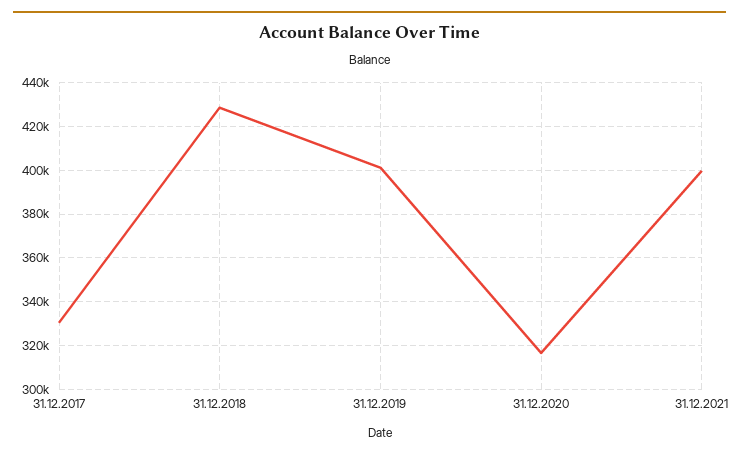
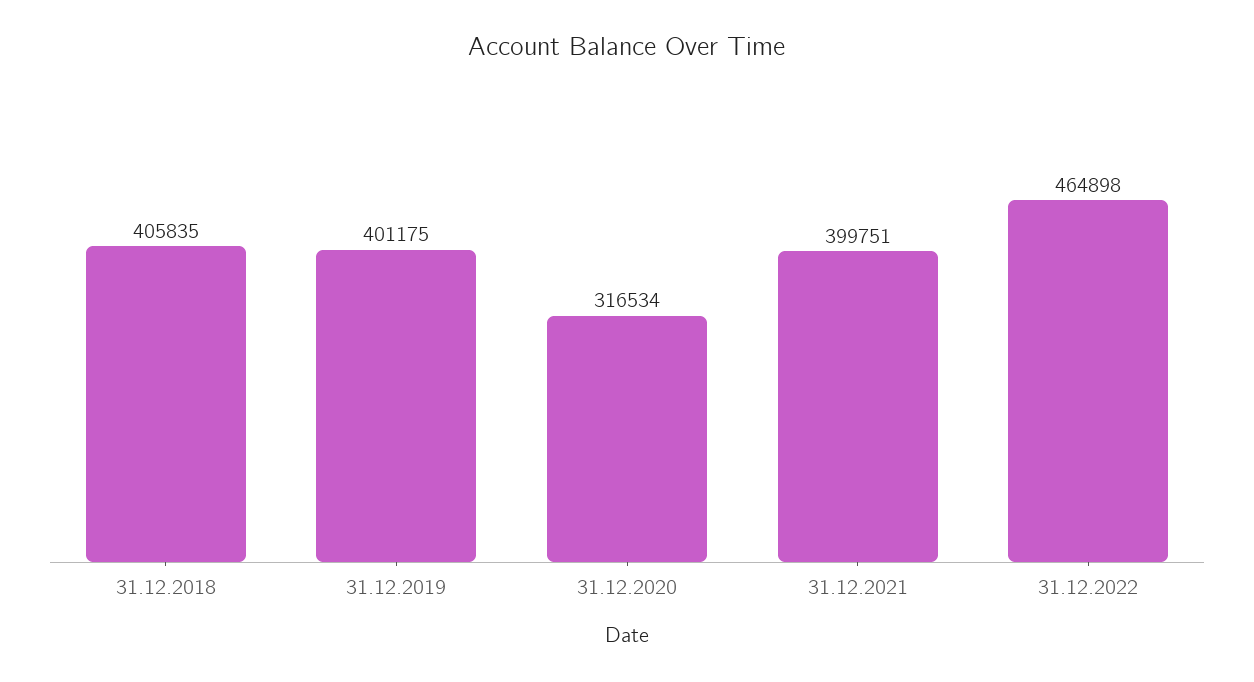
31.12.2017: 330000 -> none
31.12.2018: 430000 -> 405835
31.12.2022: none -> 464898

